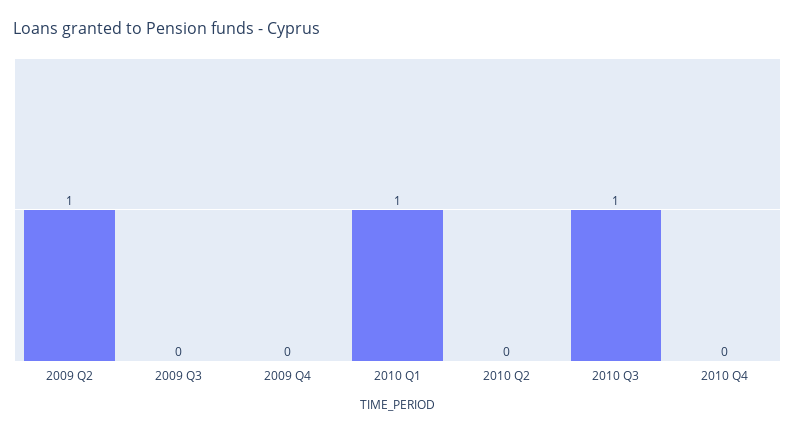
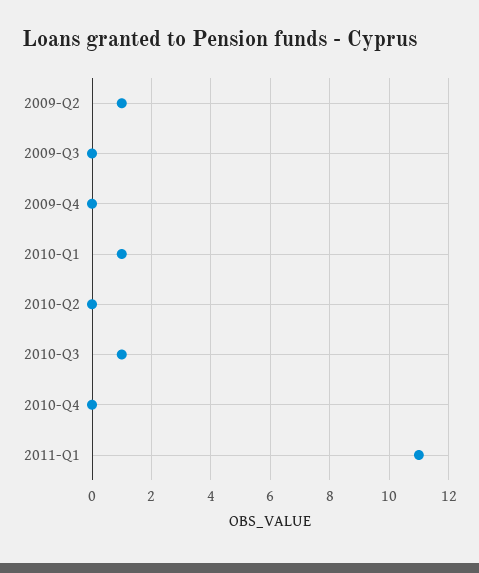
2011-Q1: none -> 11

